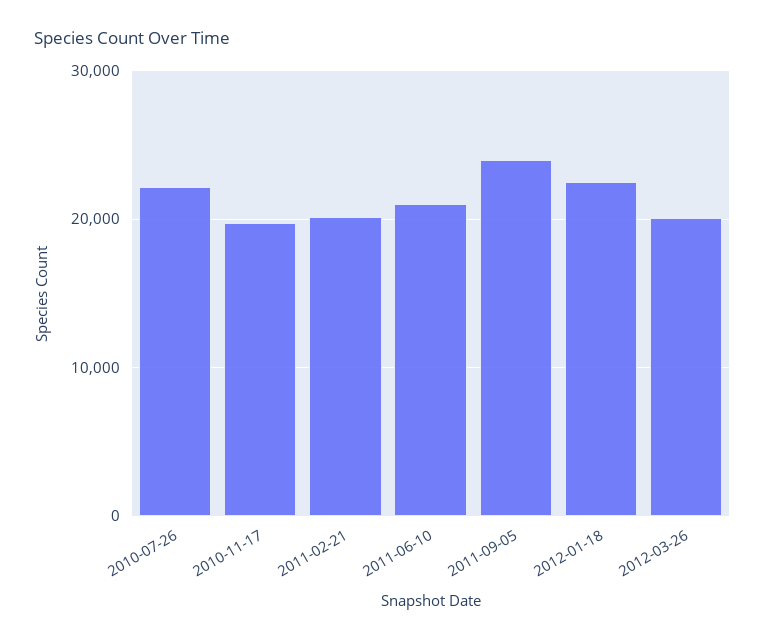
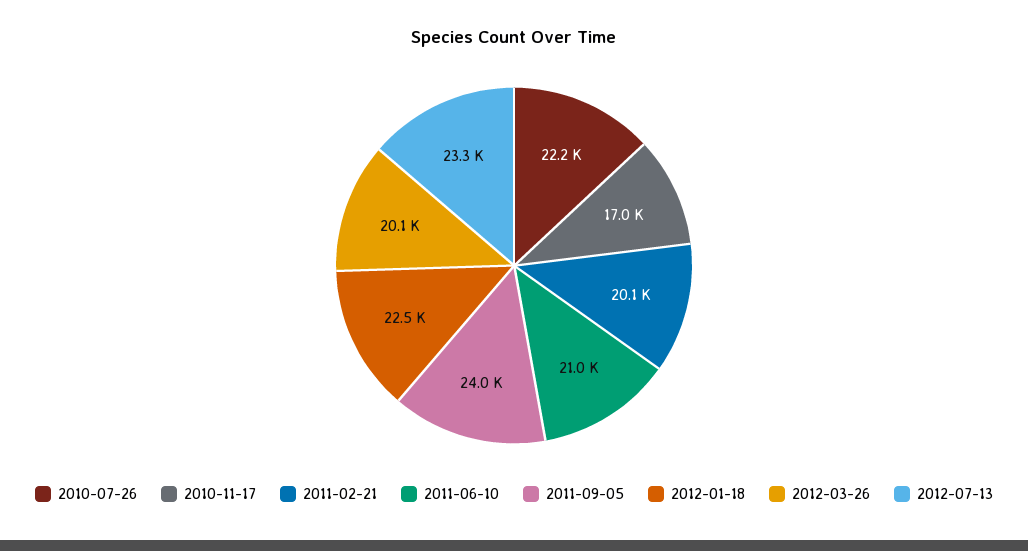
2010-11-17: 20000 -> 17000
2012-07-13: none -> 23300

